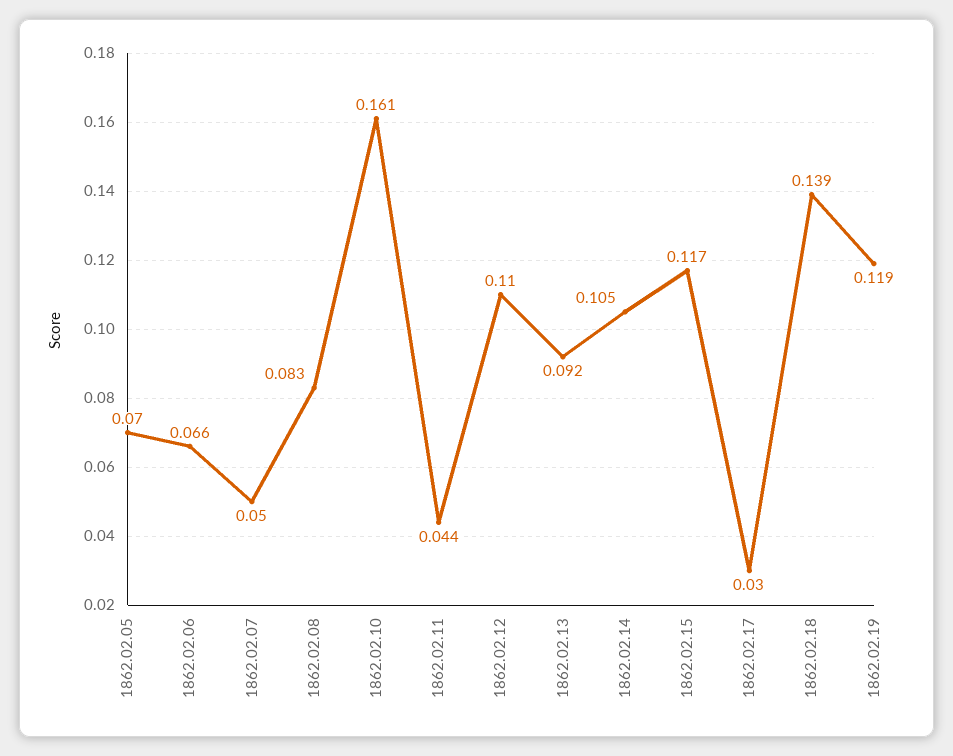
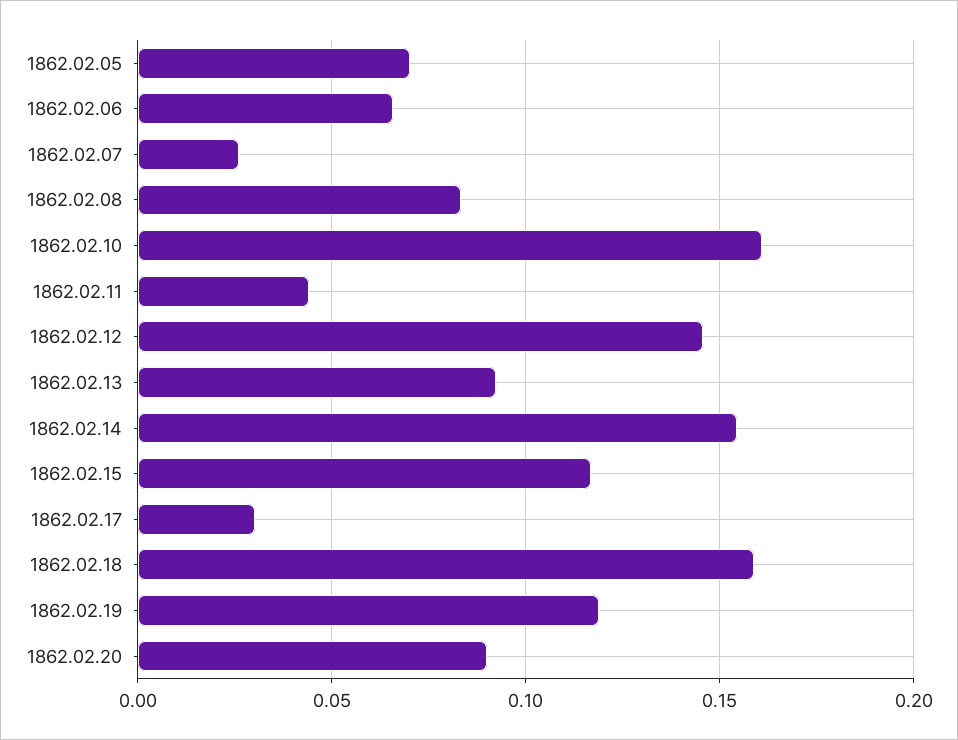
1862.02.07: 0.05 -> 0.025
1862.02.12: 0.11 -> 0.145
1862.02.14: 0.105 -> 0.155
1862.02.18: 0.139 -> 0.16
1862.02.20: none -> 0.09

